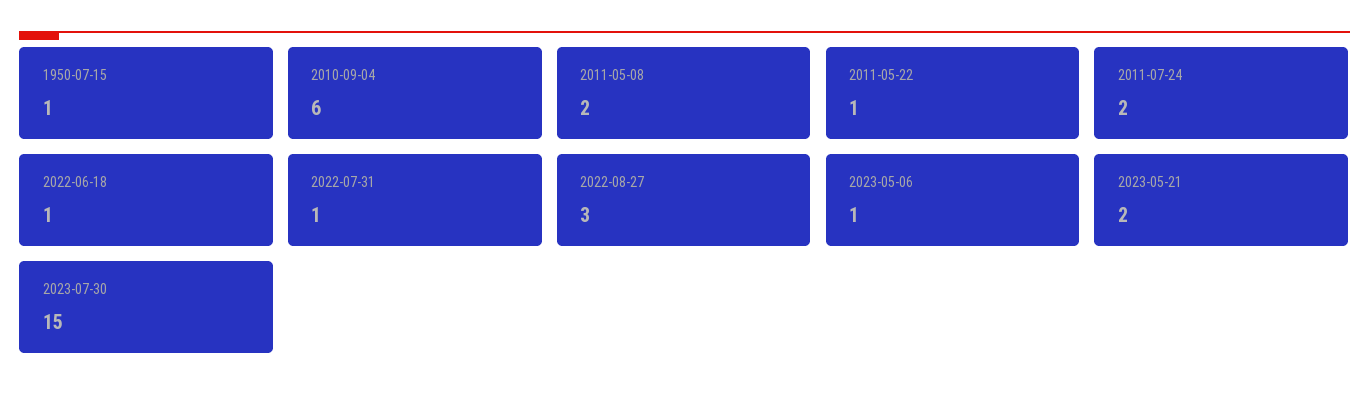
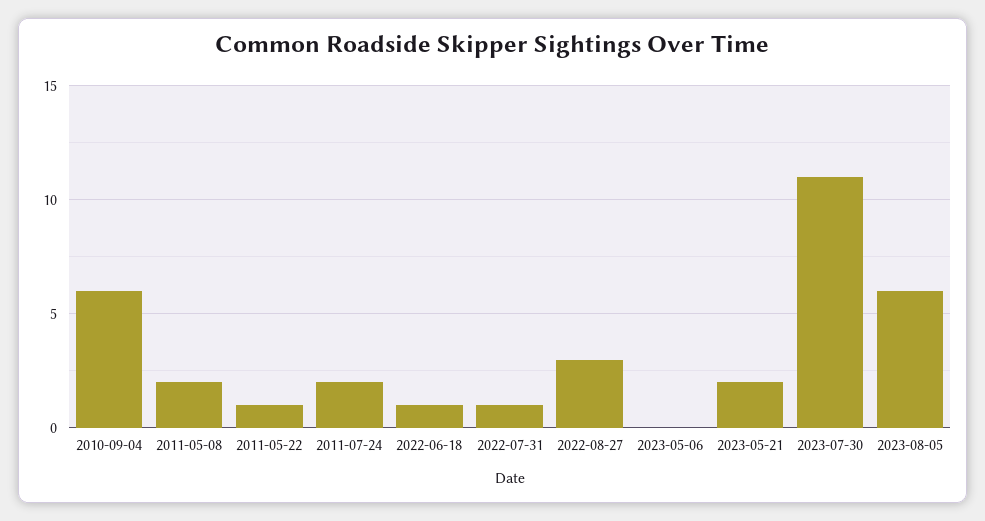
1950-07-15: 1 -> none
2023-05-06: 1 -> 0
2023-07-30: 15 -> 11
2023-08-05: none -> 6

